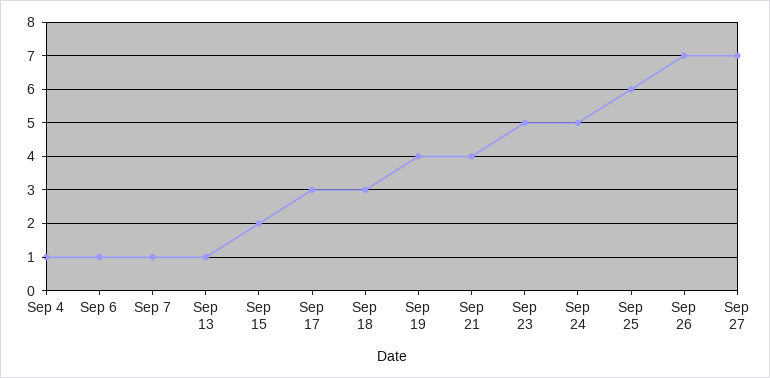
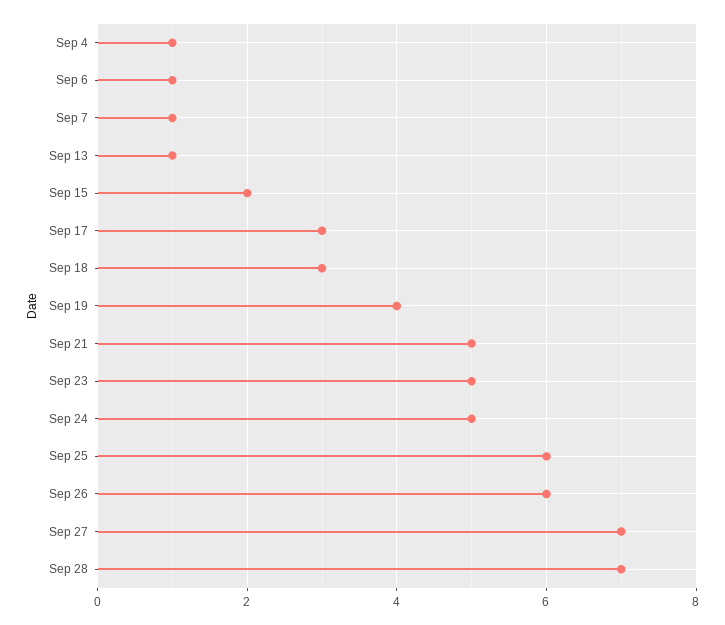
Sep 21: 4 -> 5
Sep 26: 7 -> 6
Sep 28: none -> 7

